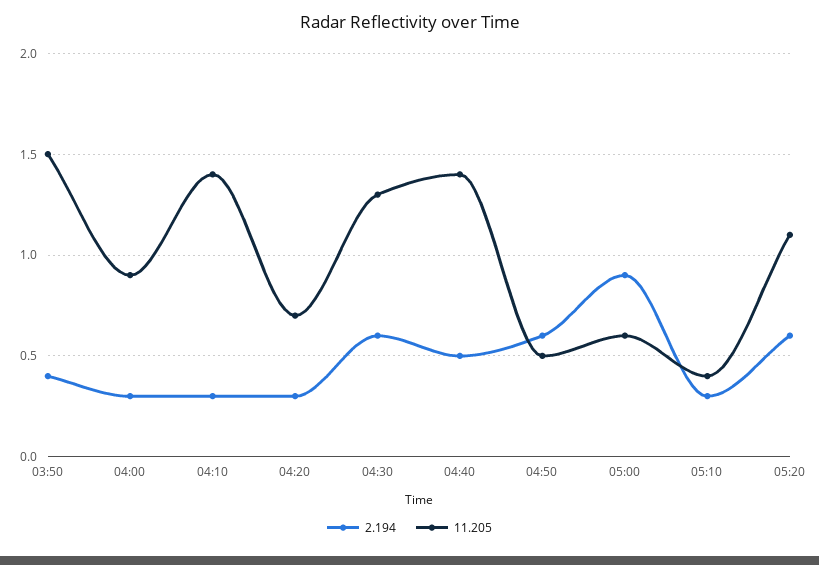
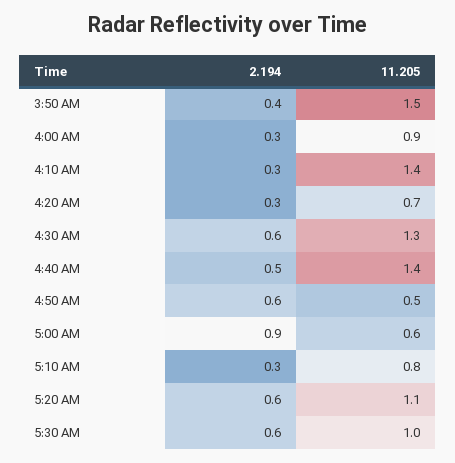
11.205, 05:10: 0.4 -> 0.8
2.194, 5:30 AM: none -> 0.6
11.205, 5:30 AM: none -> 1

